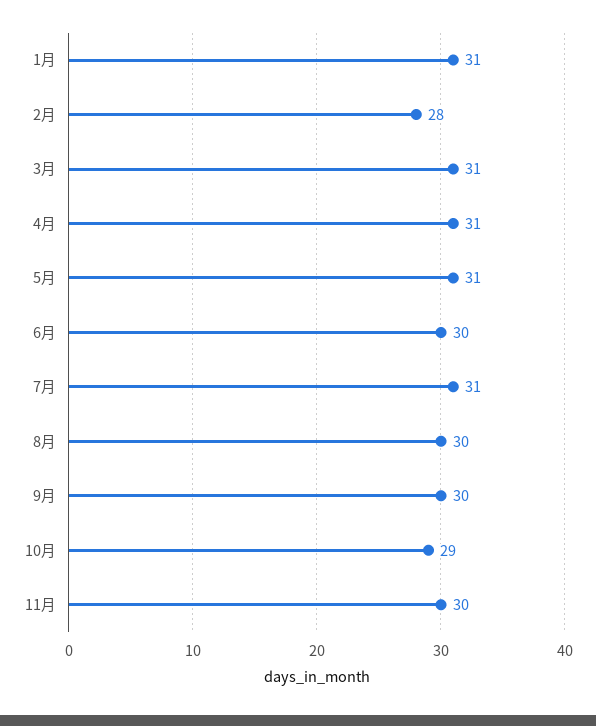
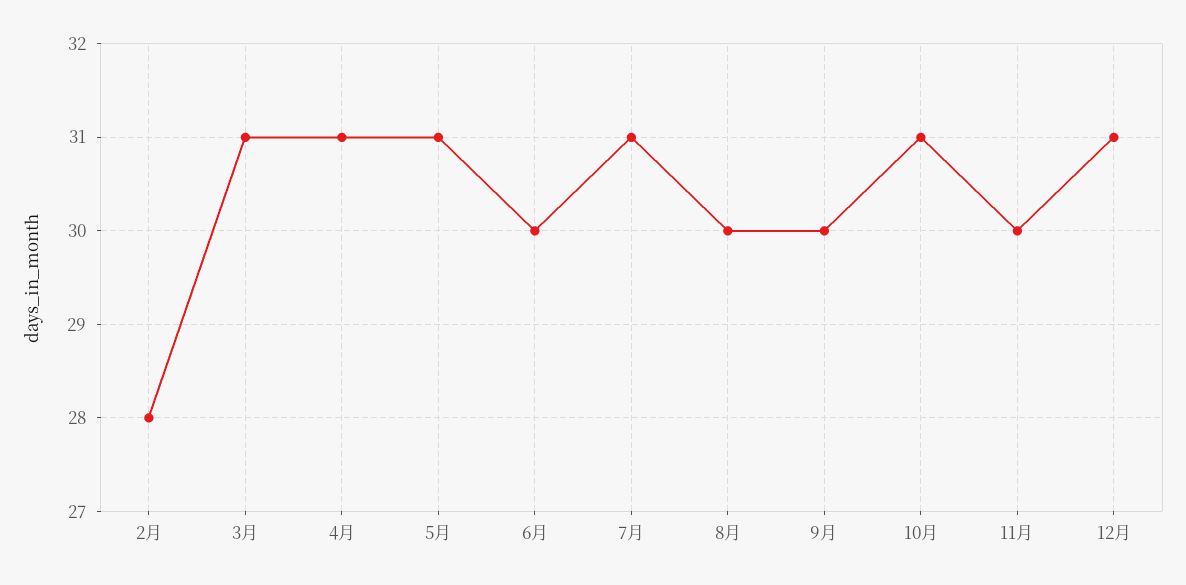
1月: 31 -> none
10月: 29 -> 31
12月: none -> 31

